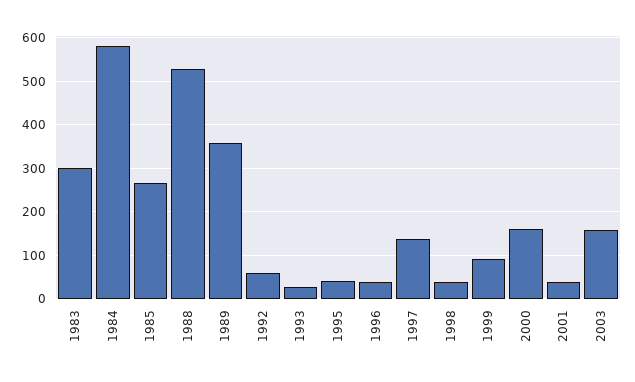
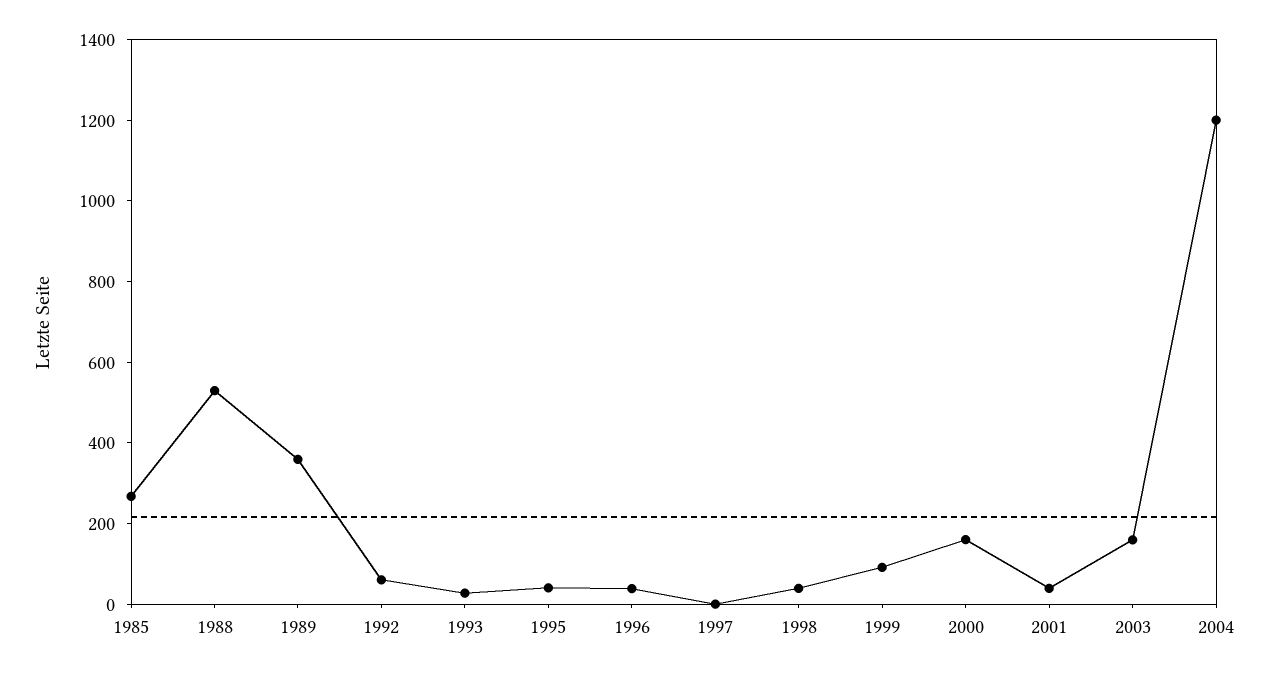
1983: 300 -> none
1984: 580 -> none
1997: 140 -> 0
2004: none -> 1200

